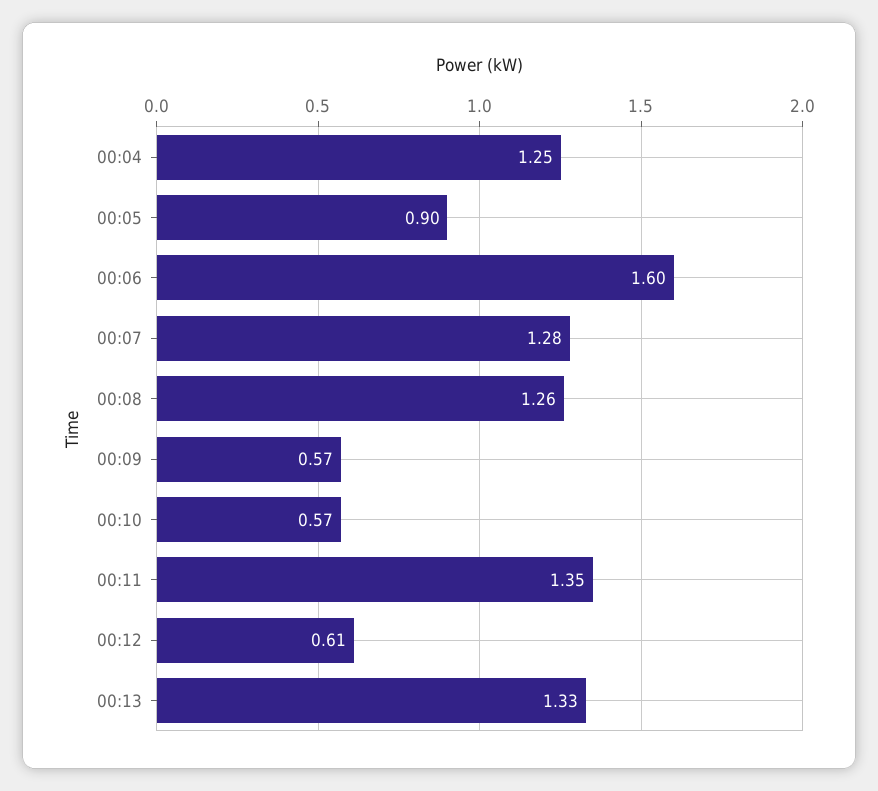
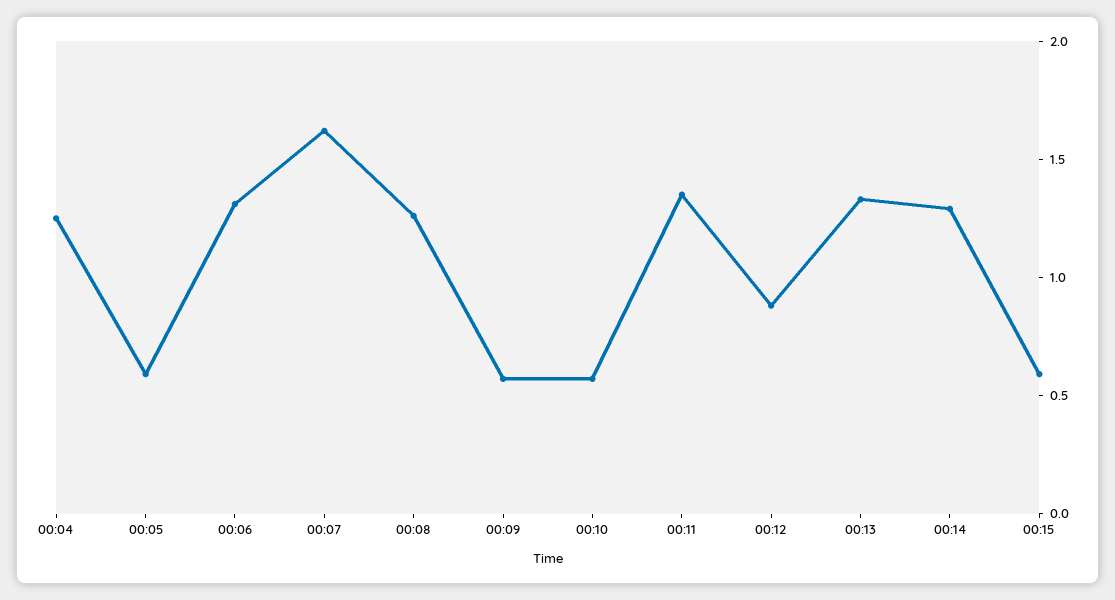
00:05: 0.9 -> 0.6
00:06: 1.6 -> 1.3
00:07: 1.28 -> 1.6
00:12: 0.61 -> 0.9
00:14: none -> 1.3
00:15: none -> 0.6

